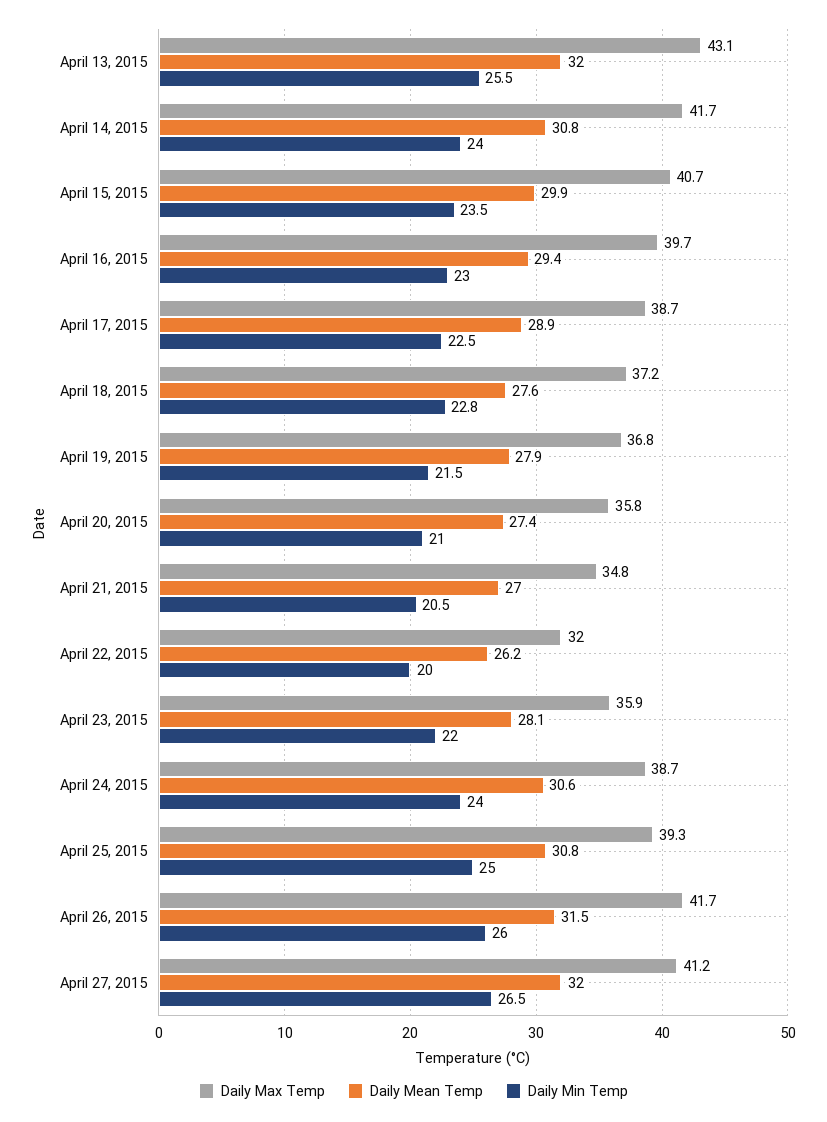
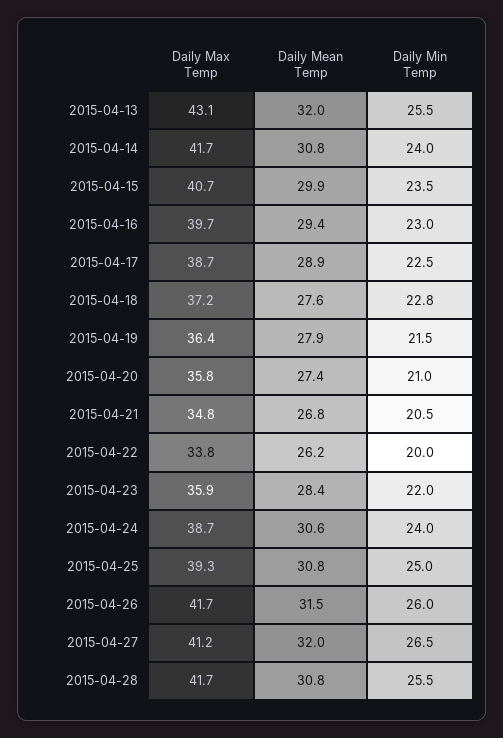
Daily Max Temp, April 19, 2015: 36.8 -> 36.4
Daily Mean Temp, April 21, 2015: 27 -> 26.8
Daily Max Temp, April 22, 2015: 32 -> 33.8
Daily Mean Temp, April 23, 2015: 28.1 -> 28.4
Daily Max Temp, 2015-04-28: none -> 41.7
Daily Mean Temp, 2015-04-28: none -> 30.8
Daily Min Temp, 2015-04-28: none -> 25.5

